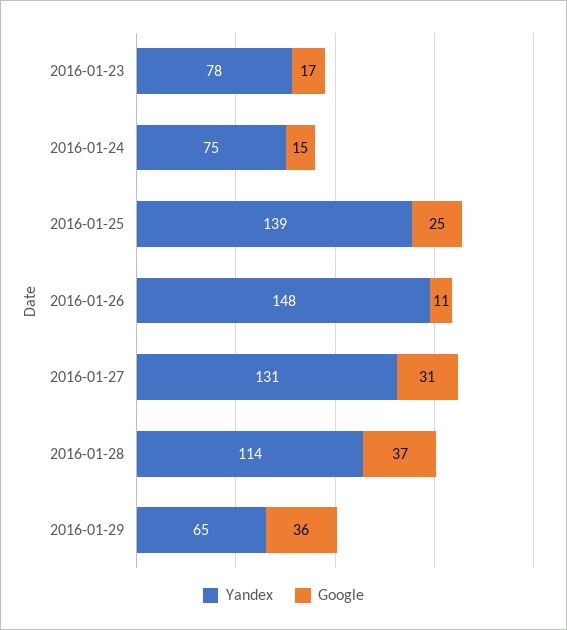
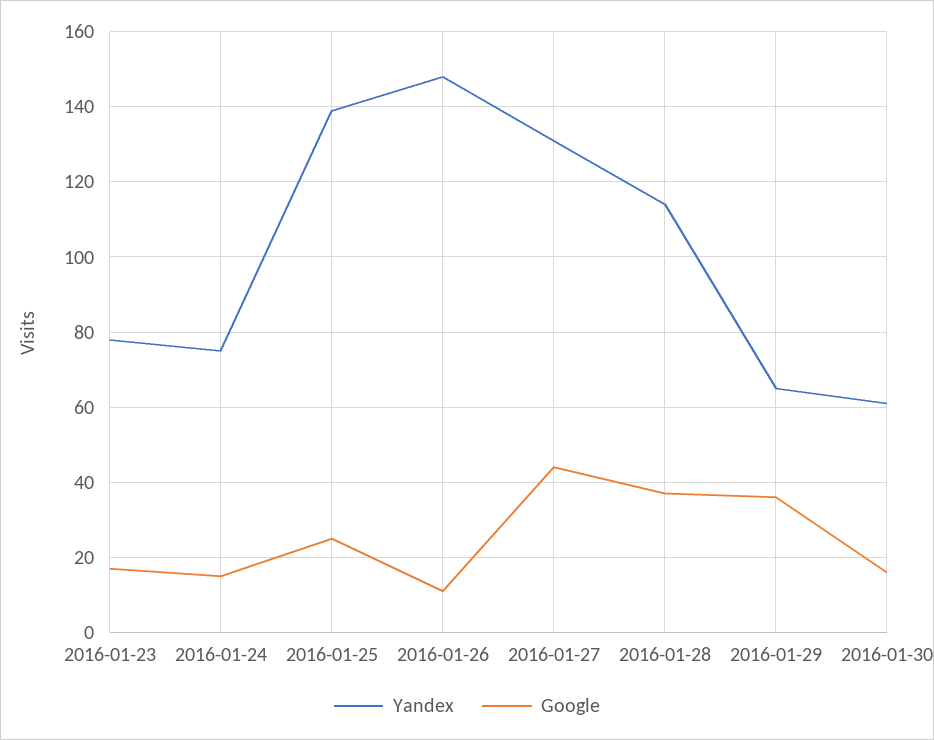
Google, 2016-01-27: 31 -> 45
Yandex, 2016-01-30: none -> 60
Google, 2016-01-30: none -> 15

